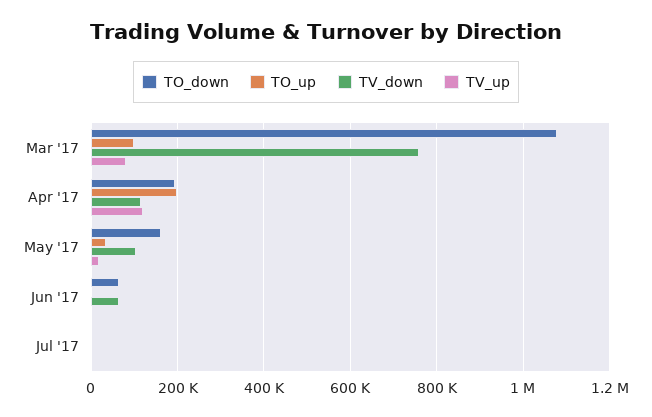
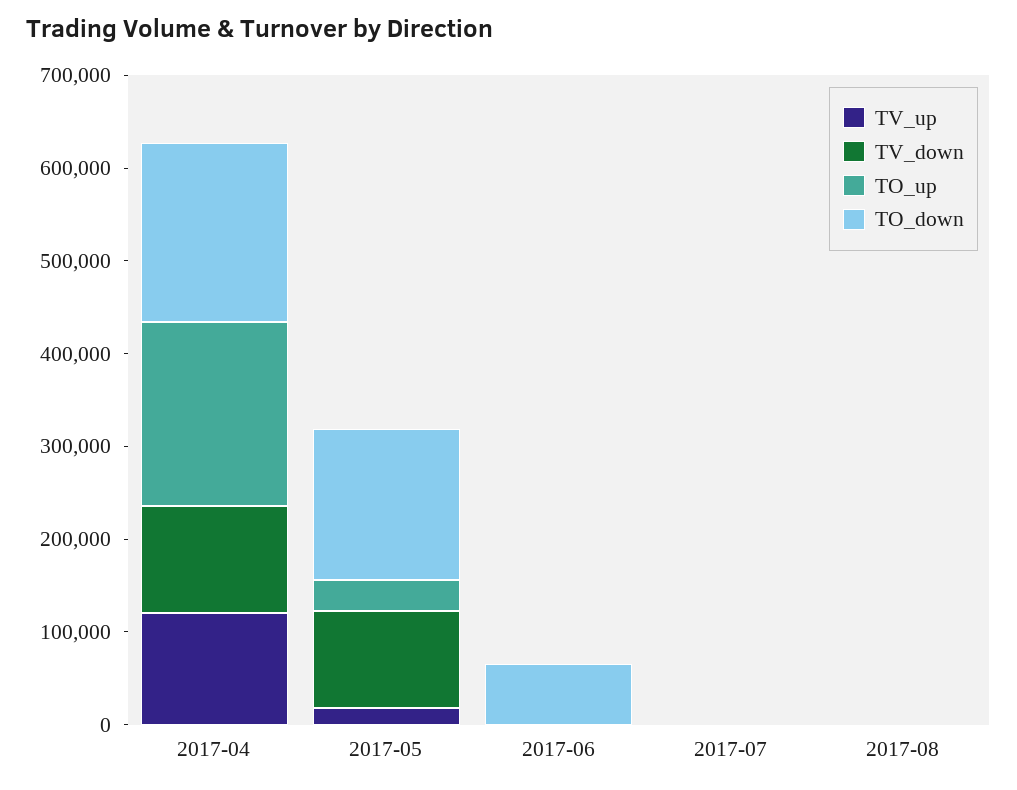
TO_down, Mar '17: 1080000 -> none
TO_up, Mar '17: 100000 -> none
TV_down, Mar '17: 760000 -> none
TV_up, Mar '17: 80000 -> none
TV_down, Jun '17: 60000 -> 0
TV_up, 2017-08: none -> 0
TV_down, 2017-08: none -> 0
TO_up, 2017-08: none -> 0
TO_down, 2017-08: none -> 0

